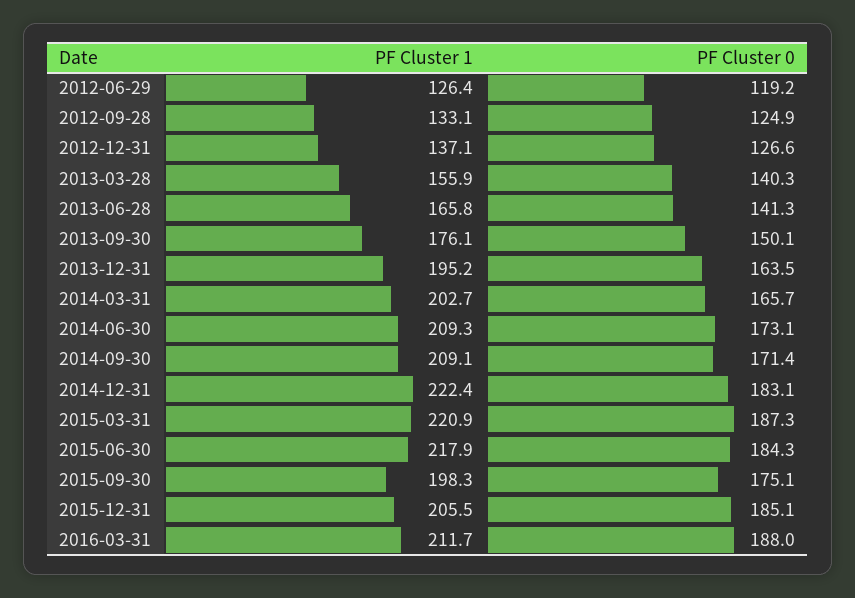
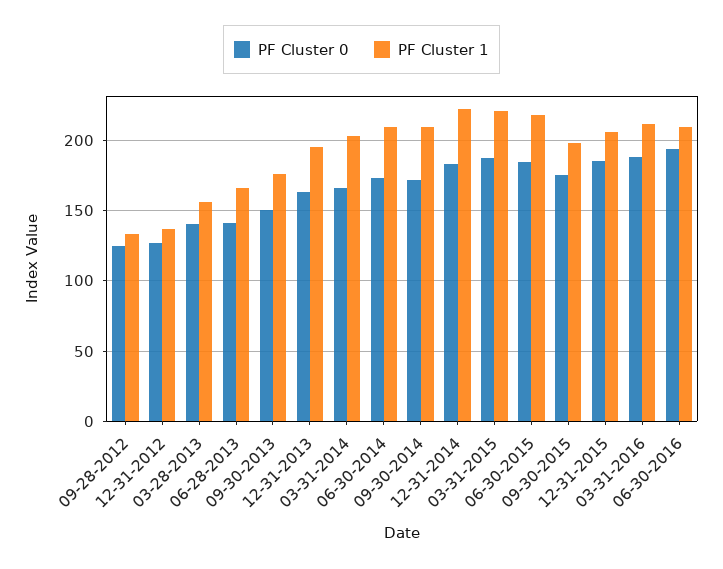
PF Cluster 1, 2012-06-29: 126.4 -> none
PF Cluster 0, 2012-06-29: 119.2 -> none
PF Cluster 0, 06-30-2016: none -> 195
PF Cluster 1, 06-30-2016: none -> 210

